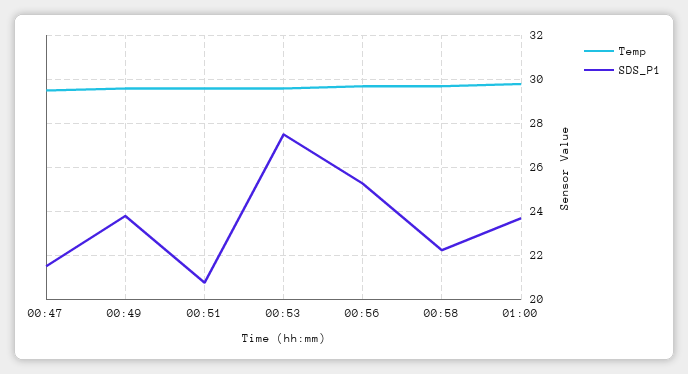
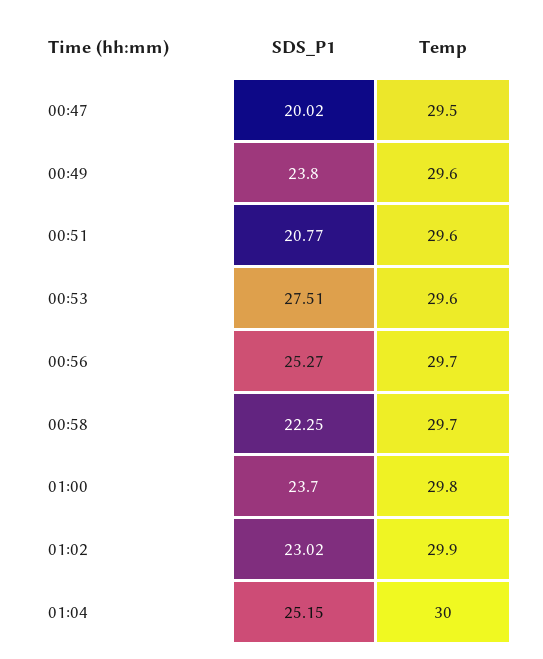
SDS_P1, 00:47: 21.5 -> 20.02
SDS_P1, 01:02: none -> 23.02
Temp, 01:02: none -> 29.9
SDS_P1, 01:04: none -> 25.15
Temp, 01:04: none -> 30

